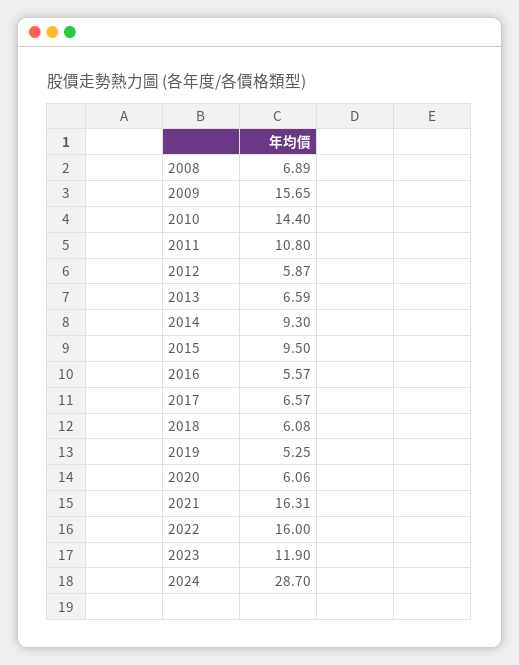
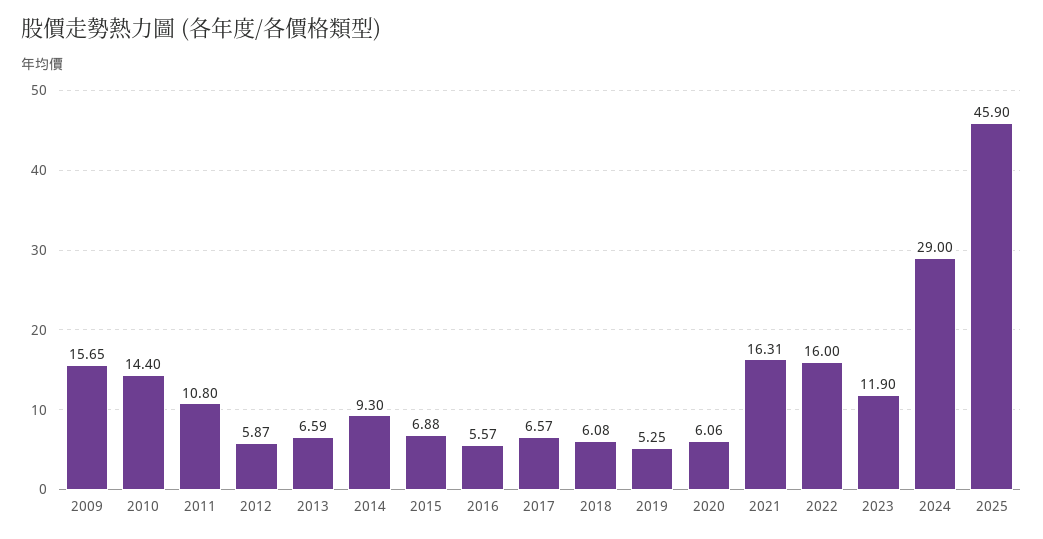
2008: 6.89 -> none
2015: 9.5 -> 6.88
2024: 28.7 -> 29
2025: none -> 45.9

